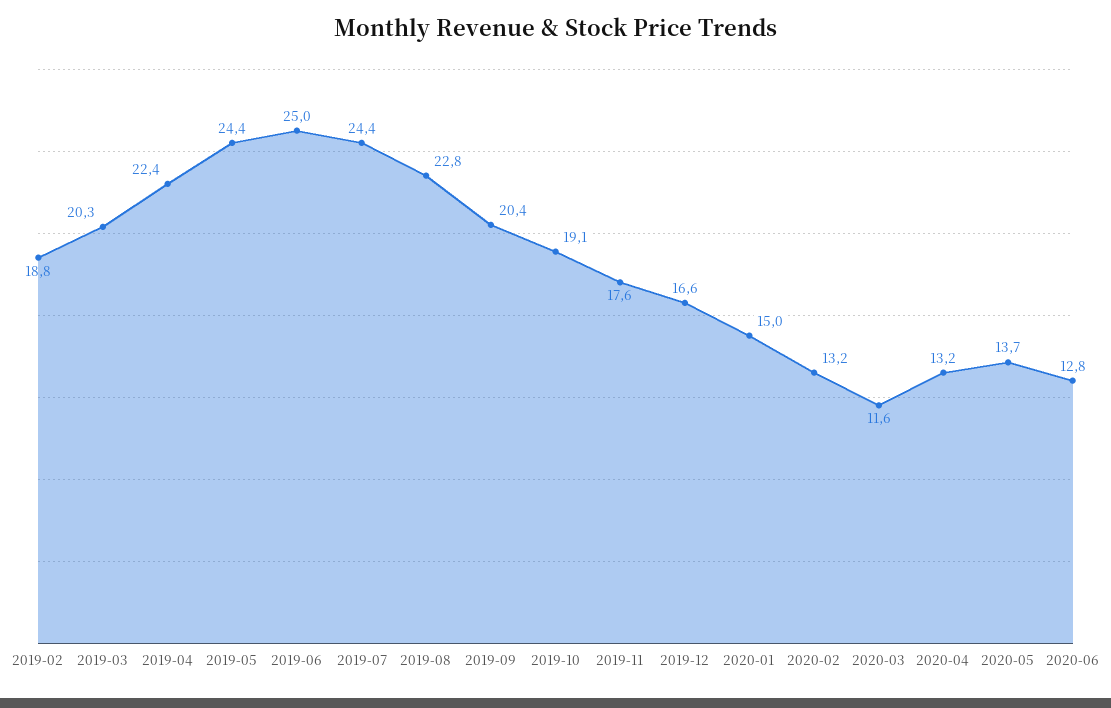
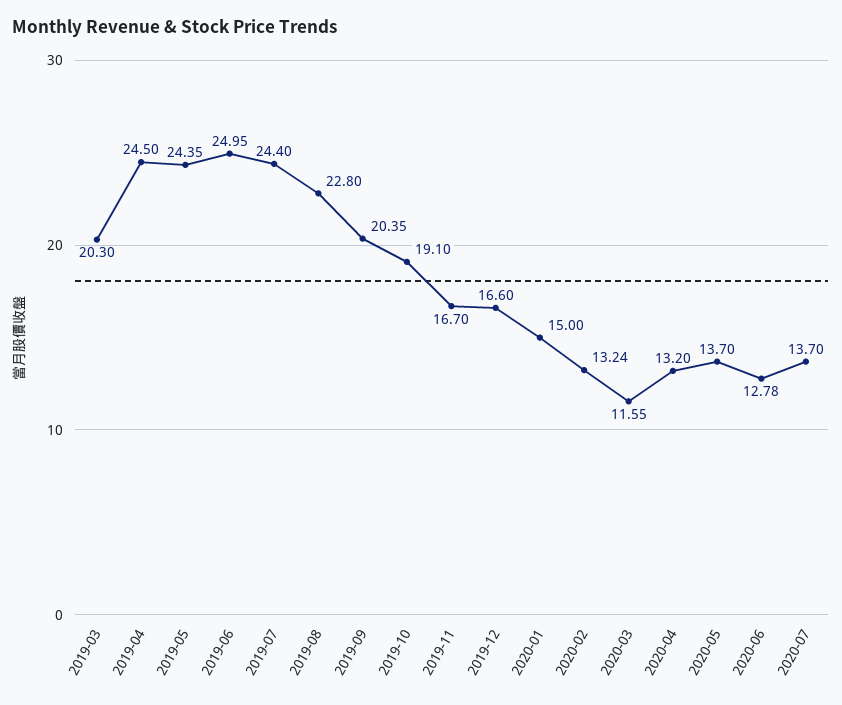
2019-02: 18.8 -> none
2019-04: 22.4 -> 24.5
2019-11: 17.6 -> 16.7
2020-07: none -> 13.7

